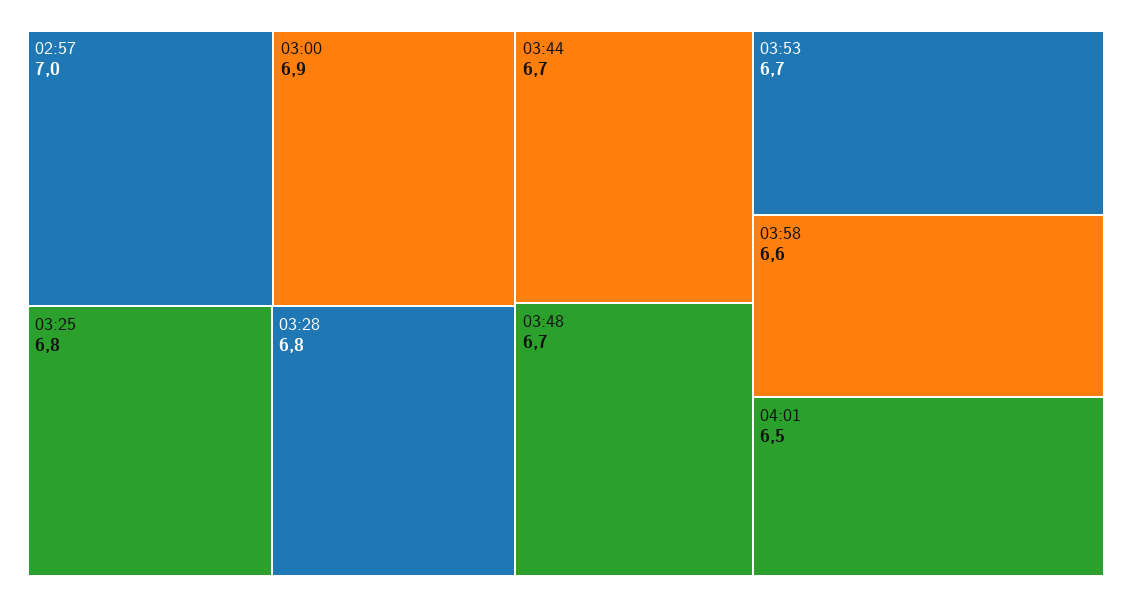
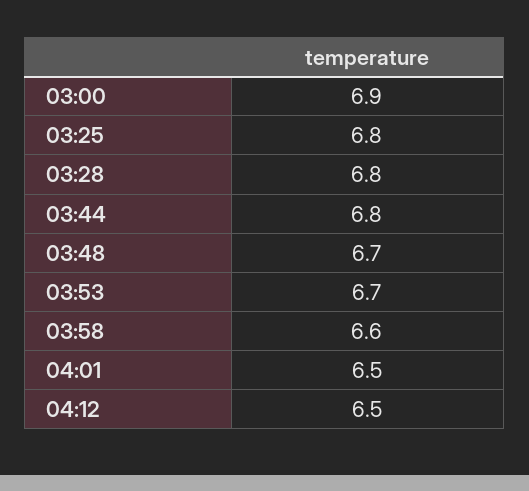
02:57: 7 -> none
03:44: 6.7 -> 6.8
04:12: none -> 6.5

